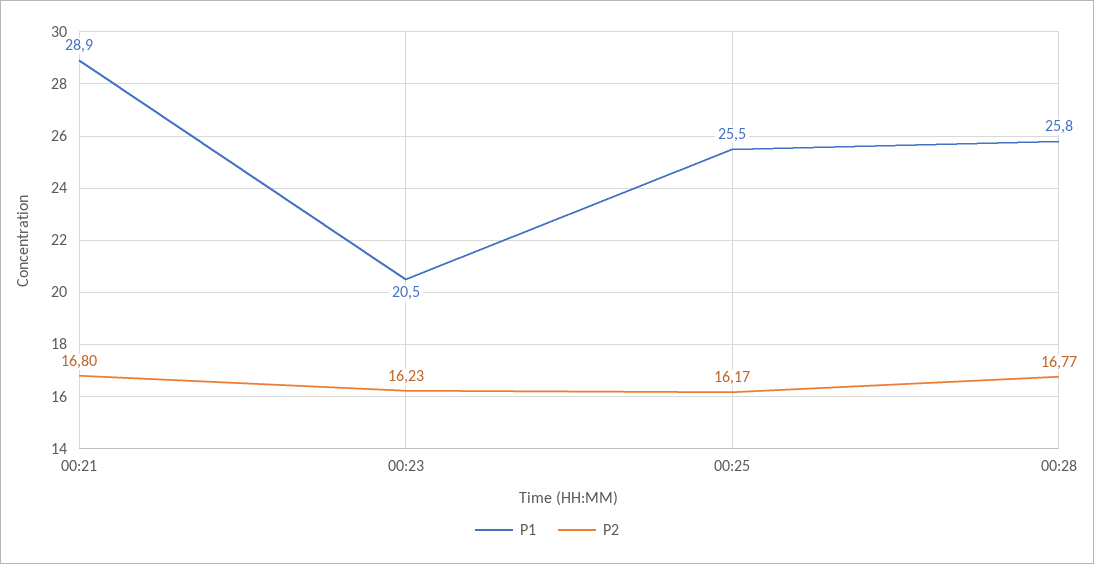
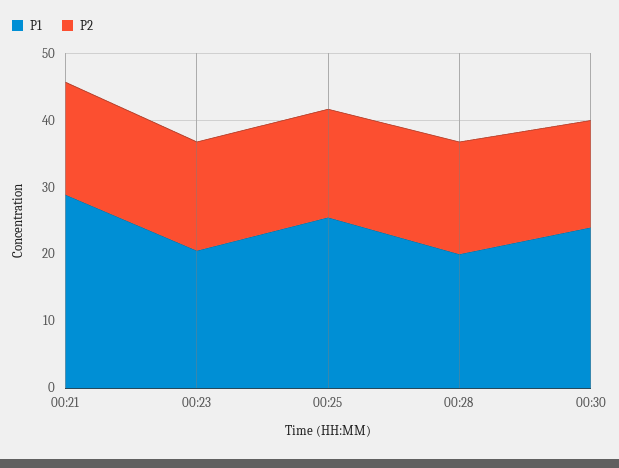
P1, 00:28: 25.8 -> 20
P1, 00:30: none -> 24
P2, 00:30: none -> 16

